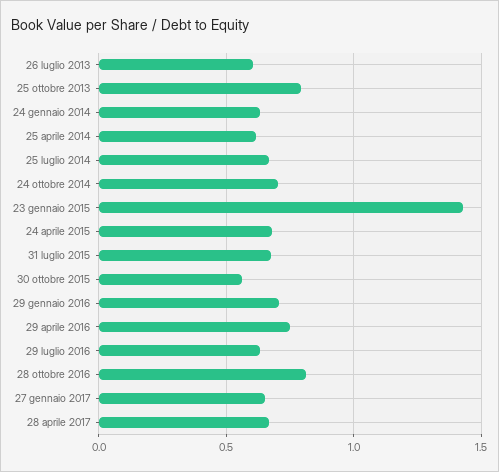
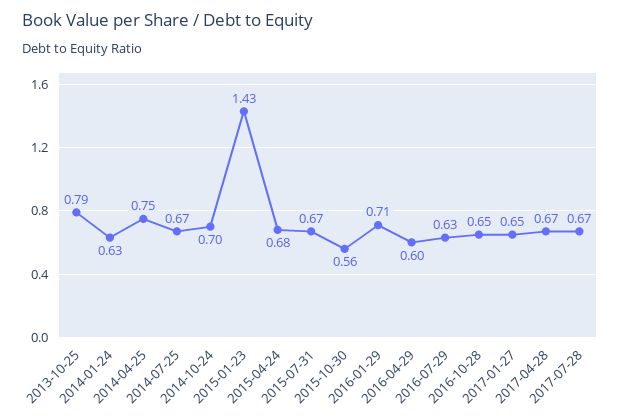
26 luglio 2013: 0.6 -> none
25 aprile 2014: 0.6 -> 0.75
29 aprile 2016: 0.75 -> 0.6
28 ottobre 2016: 0.8 -> 0.65
2017-07-28: none -> 0.67

